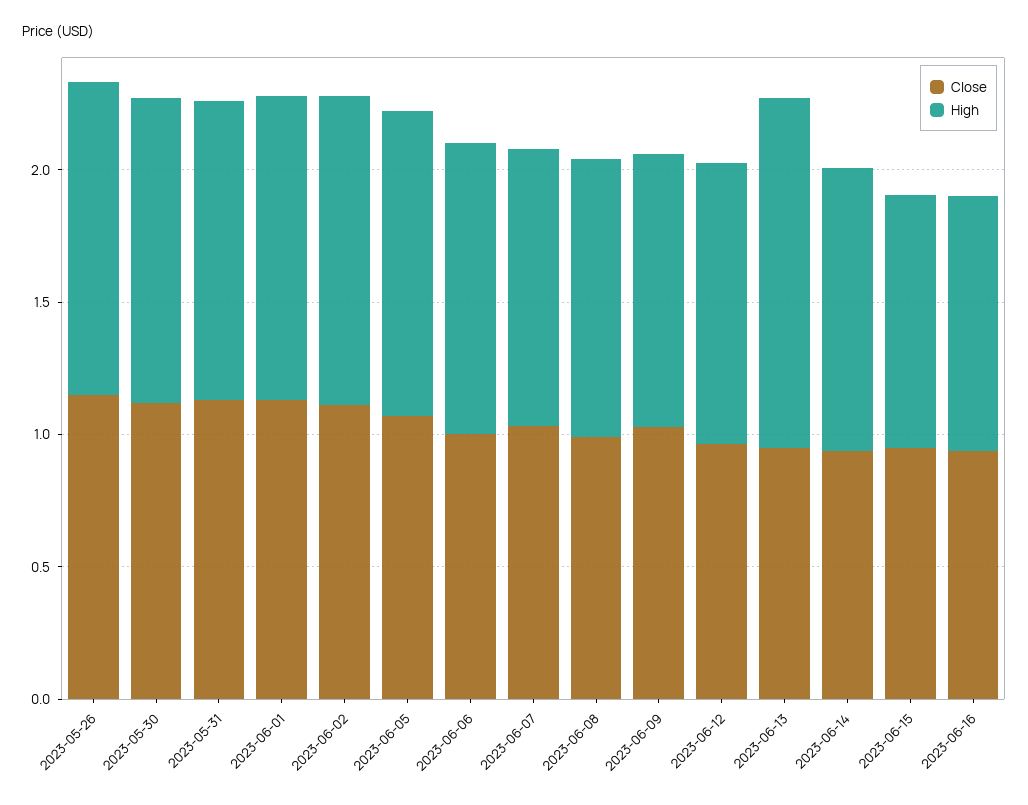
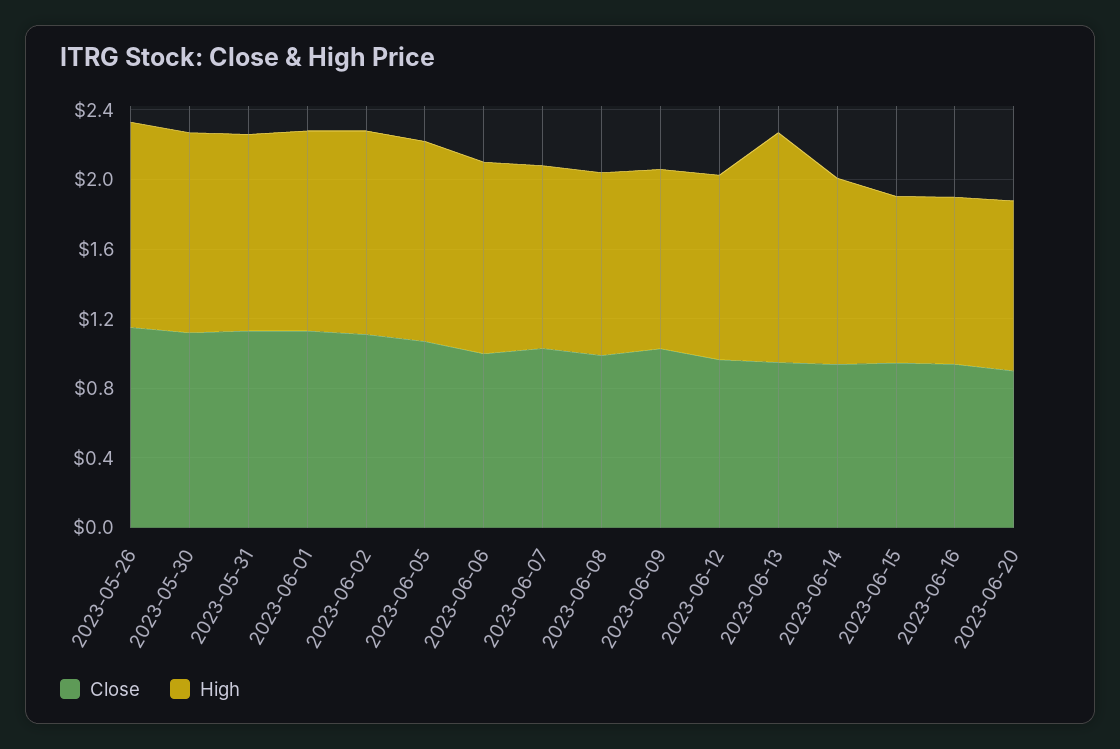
Close, 2023-06-20: none -> 0.9
High, 2023-06-20: none -> 1

